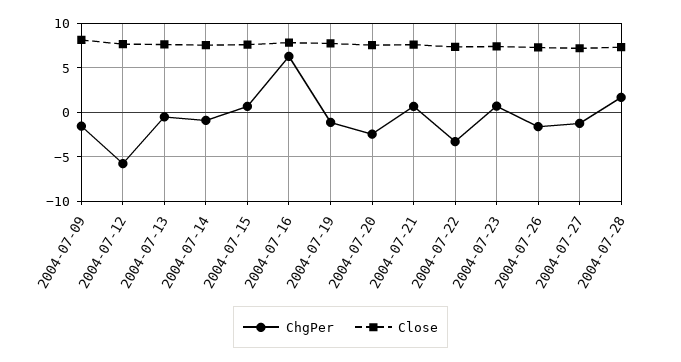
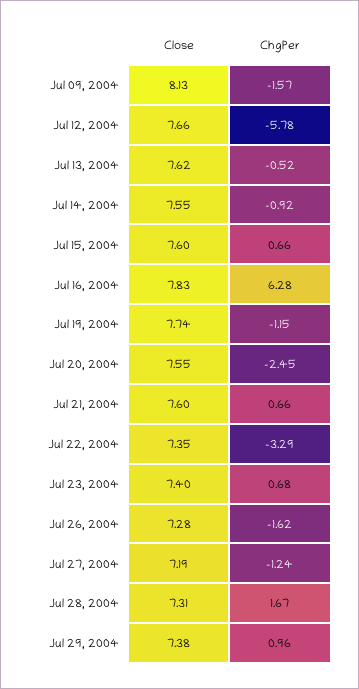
Close, Jul 29, 2004: none -> 7.38
ChgPer, Jul 29, 2004: none -> 0.96

